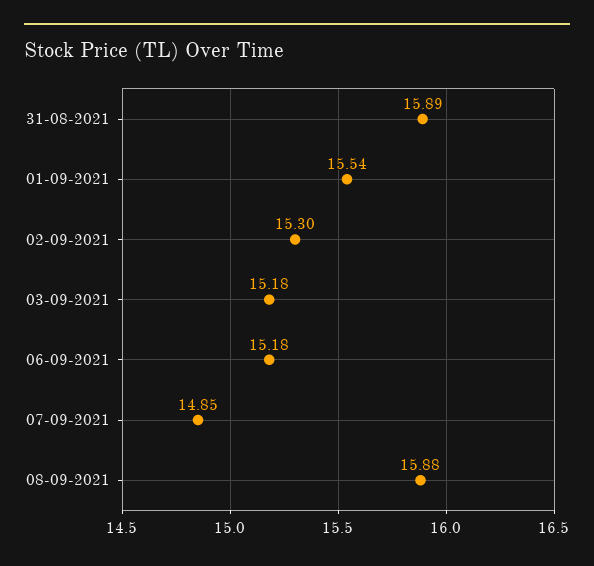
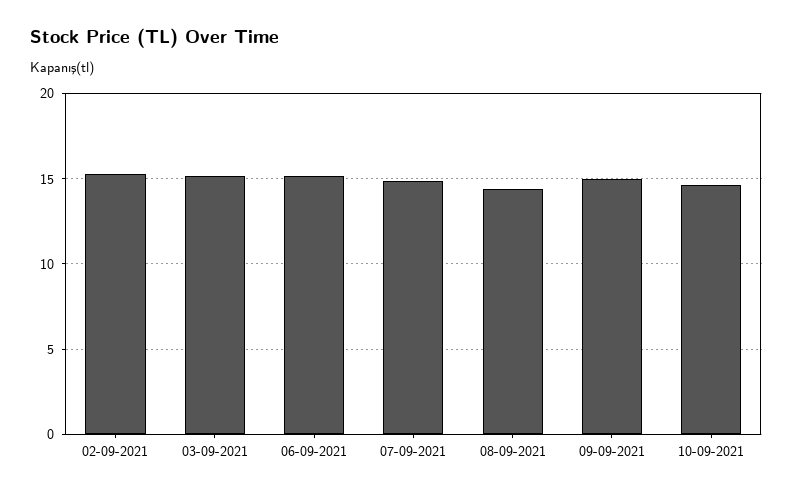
31-08-2021: 15.89 -> none
01-09-2021: 15.54 -> none
08-09-2021: 15.88 -> 14.5
09-09-2021: none -> 15
10-09-2021: none -> 14.5

